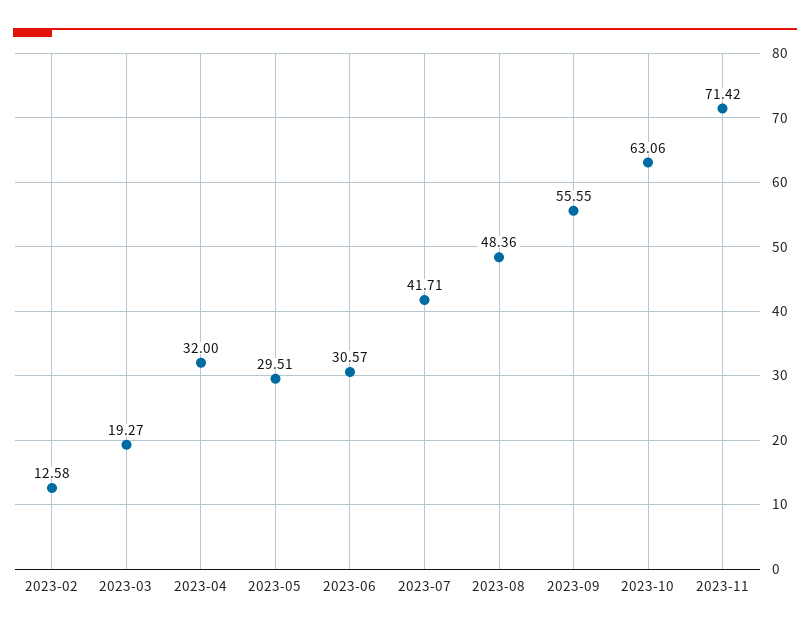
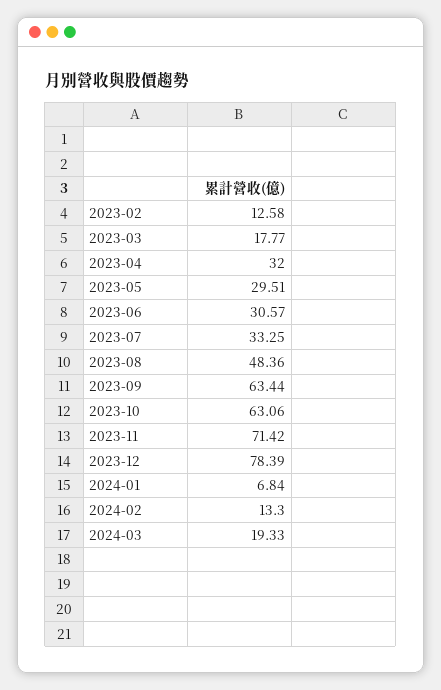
2023-03: 19.27 -> 17.77
2023-07: 41.71 -> 33.25
2023-09: 55.55 -> 63.44
2023-12: none -> 78.39
2024-01: none -> 6.84
2024-02: none -> 13.3
2024-03: none -> 19.33

